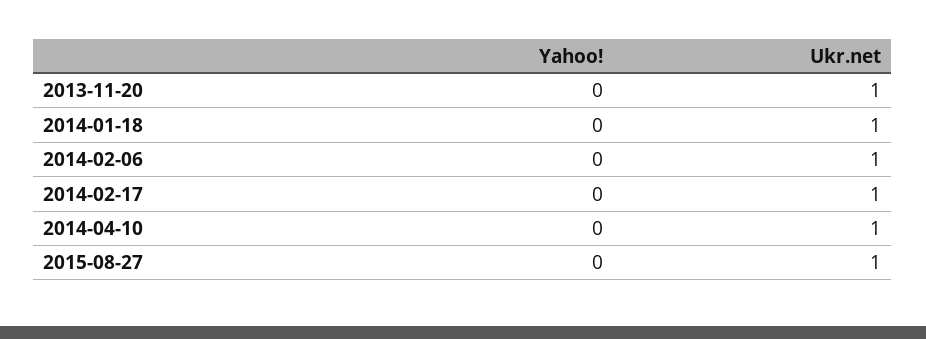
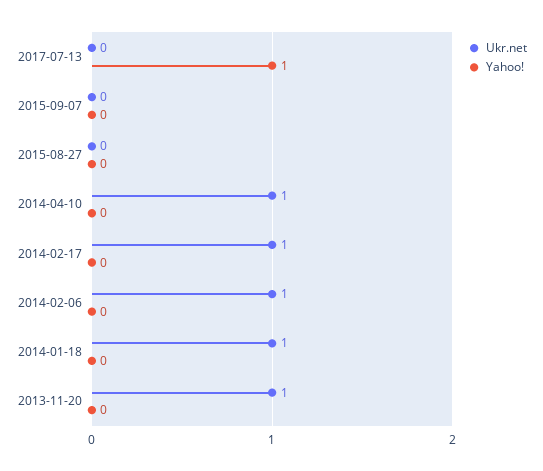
Ukr.net, 2015-08-27: 1 -> 0
Ukr.net, 2017-07-13: none -> 0
Yahoo!, 2017-07-13: none -> 1
Ukr.net, 2015-09-07: none -> 0
Yahoo!, 2015-09-07: none -> 0

